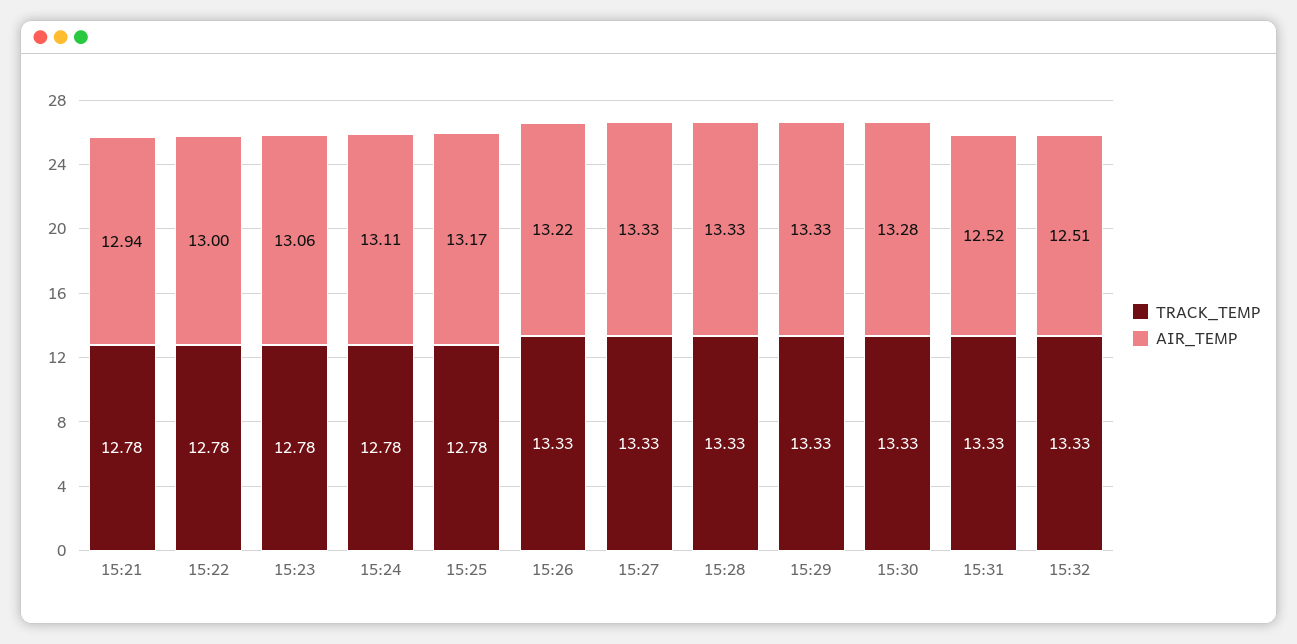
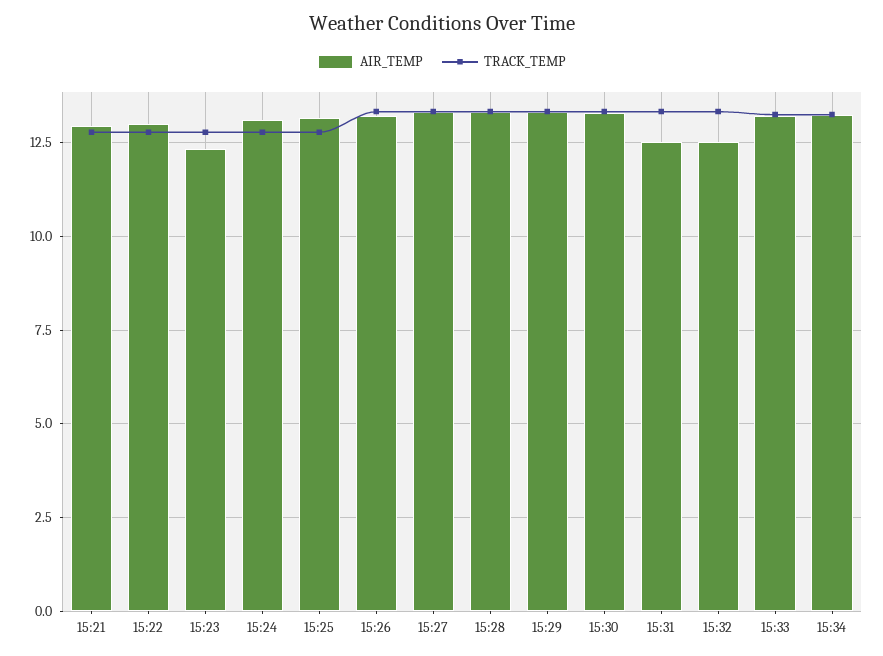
AIR_TEMP, 15:23: 13.06 -> 12.25
AIR_TEMP, 15:33: none -> 13.25
TRACK_TEMP, 15:33: none -> 13.25
AIR_TEMP, 15:34: none -> 13.25
TRACK_TEMP, 15:34: none -> 13.25

